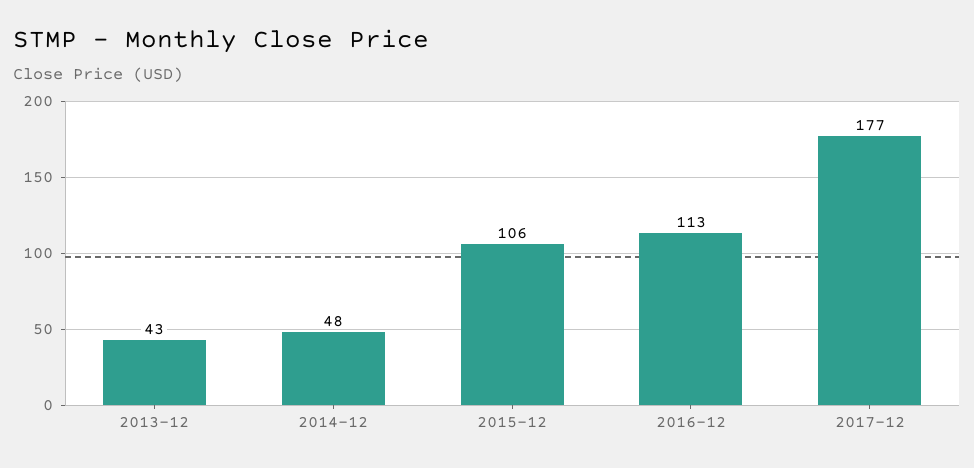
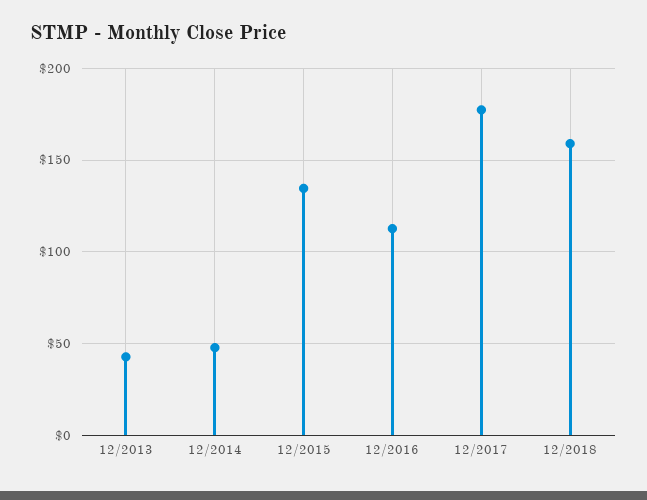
2015-12: 106 -> 135
12/2018: none -> 160

